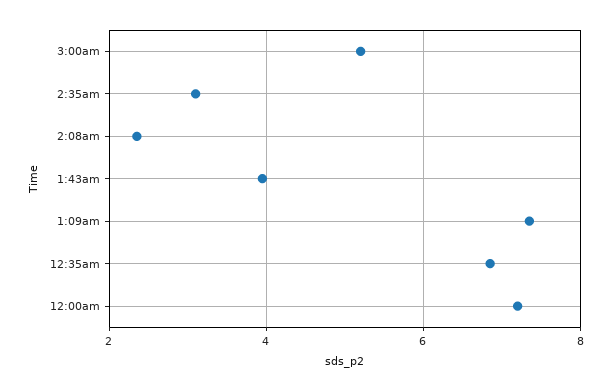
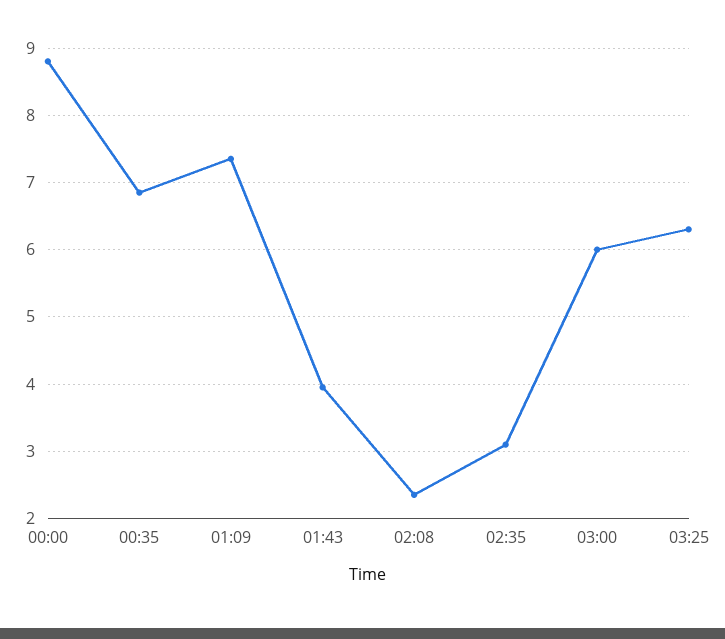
3:00am: 5.2 -> 6
12:00am: 7.2 -> 8.8
03:25: none -> 6.3

